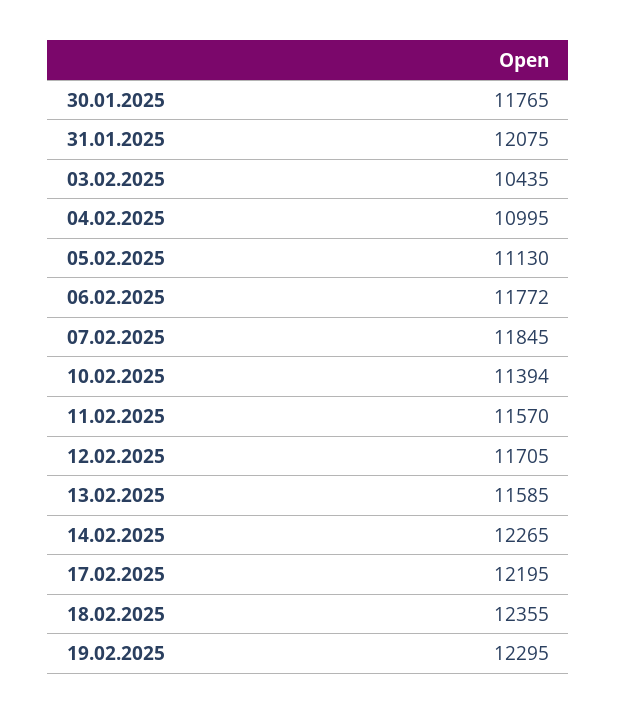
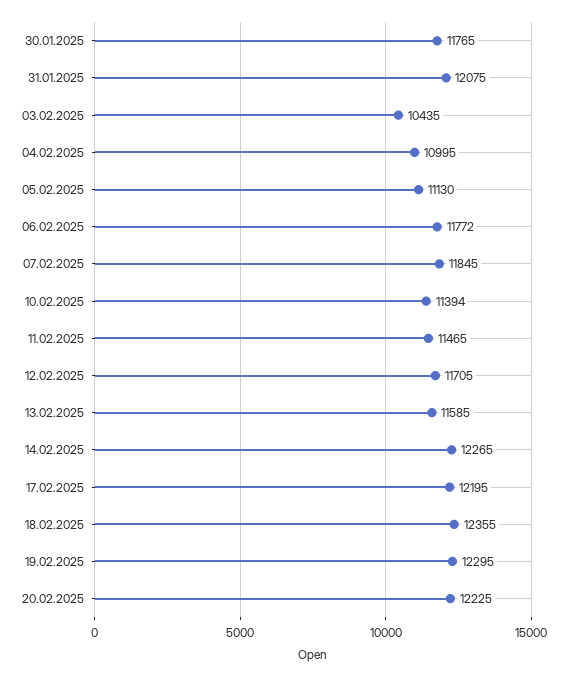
11.02.2025: 11570 -> 11465
20.02.2025: none -> 12225

